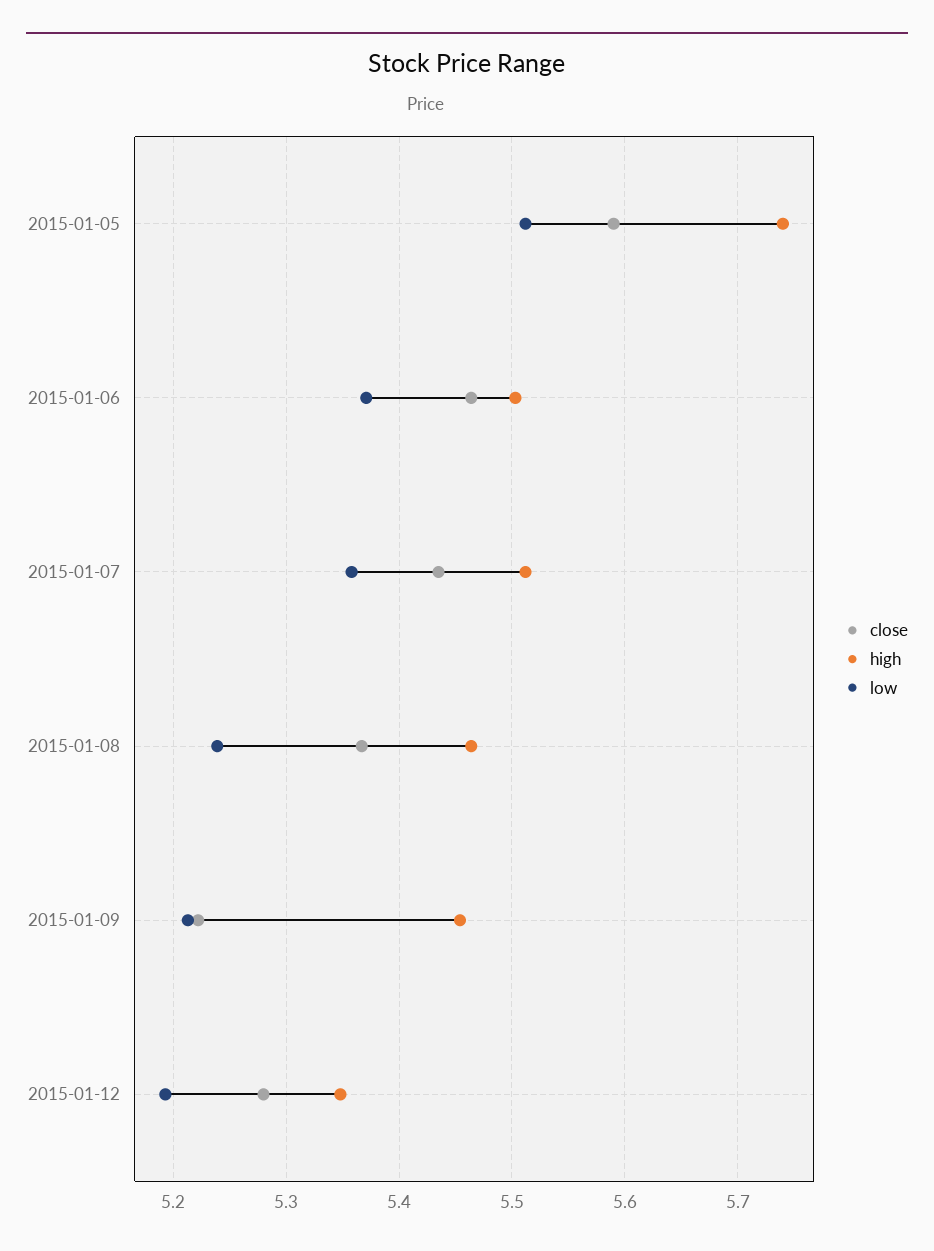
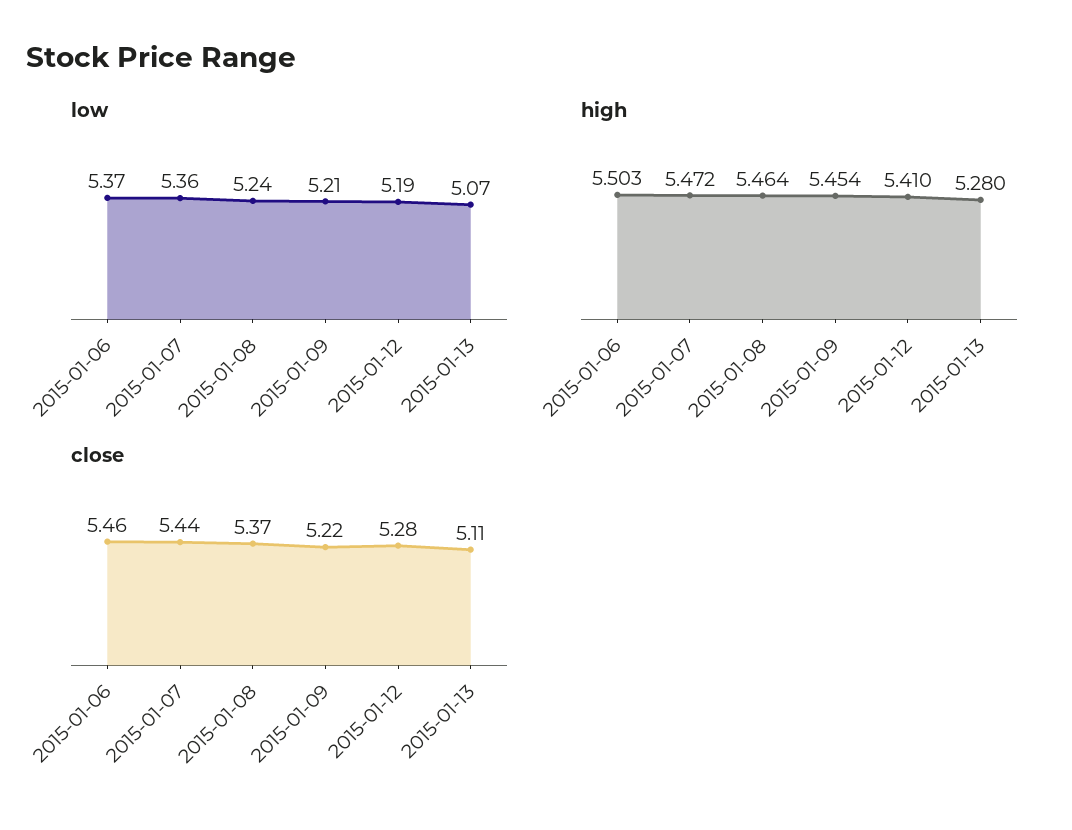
close, 2015-01-05: 5.59 -> none
high, 2015-01-05: 5.74 -> none
low, 2015-01-05: 5.51 -> none
high, 2015-01-07: 5.51 -> 5.472
high, 2015-01-12: 5.35 -> 5.41
low, 2015-01-13: none -> 5.07
high, 2015-01-13: none -> 5.28
close, 2015-01-13: none -> 5.11

